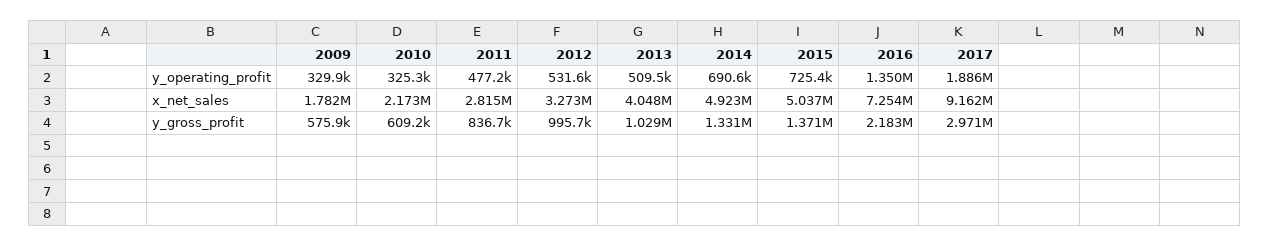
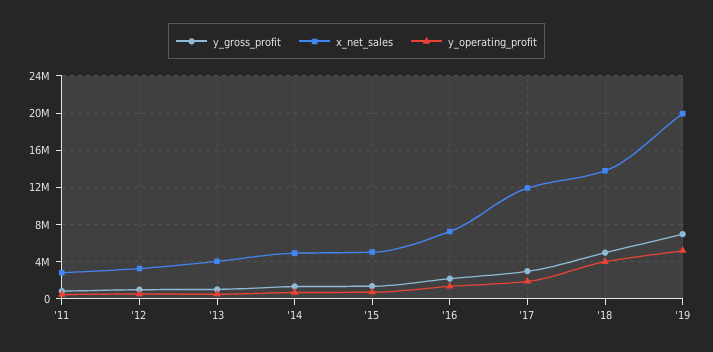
y_operating_profit, 2009: 329900 -> none
y_operating_profit, 2010: 325300 -> none
x_net_sales, 2009: 1782000 -> none
x_net_sales, 2010: 2173000 -> none
x_net_sales, 2017: 9162000 -> 12000000
y_gross_profit, 2009: 575900 -> none
y_gross_profit, 2010: 609200 -> none
y_gross_profit, '18: none -> 5000000
x_net_sales, '18: none -> 14000000
y_operating_profit, '18: none -> 4000000
y_gross_profit, '19: none -> 7000000
x_net_sales, '19: none -> 20000000
y_operating_profit, '19: none -> 5000000

